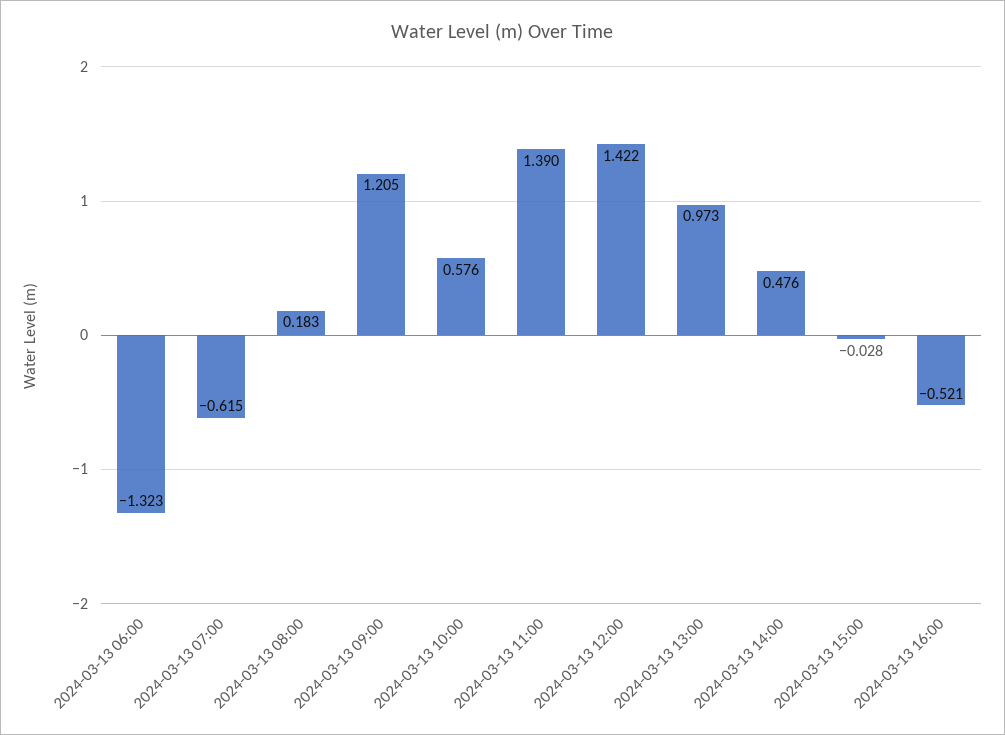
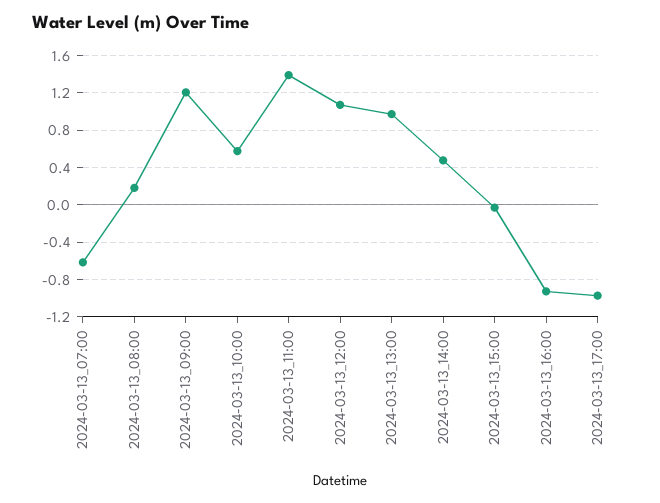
2024-03-13 06:00: -1.323 -> none
2024-03-13 12:00: 1.422 -> 1.1
2024-03-13 16:00: -0.521 -> -0.9
2024-03-13_17:00: none -> -1

